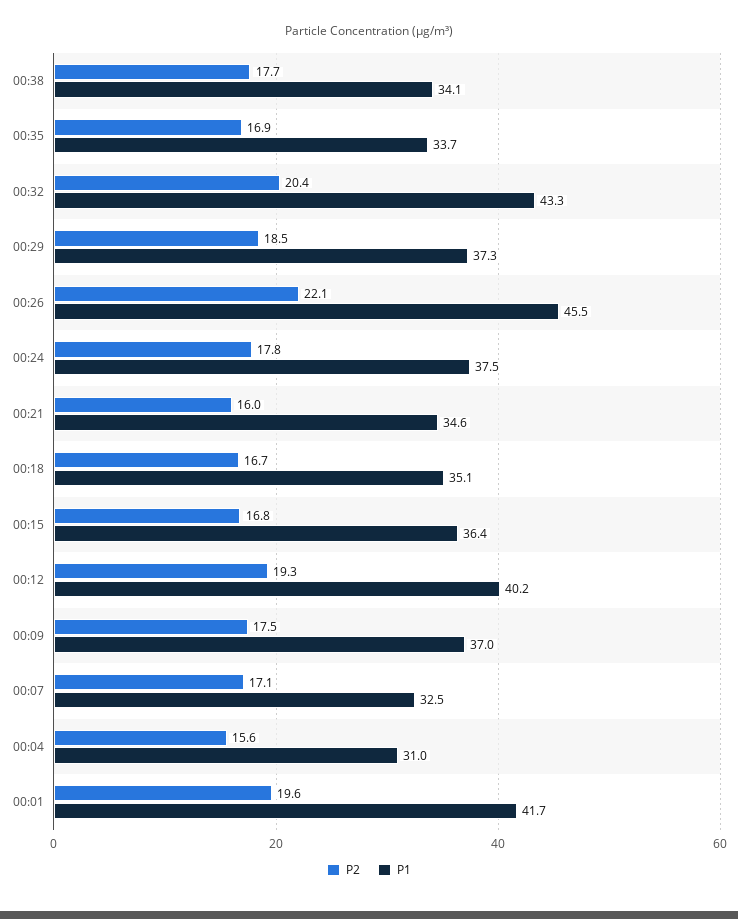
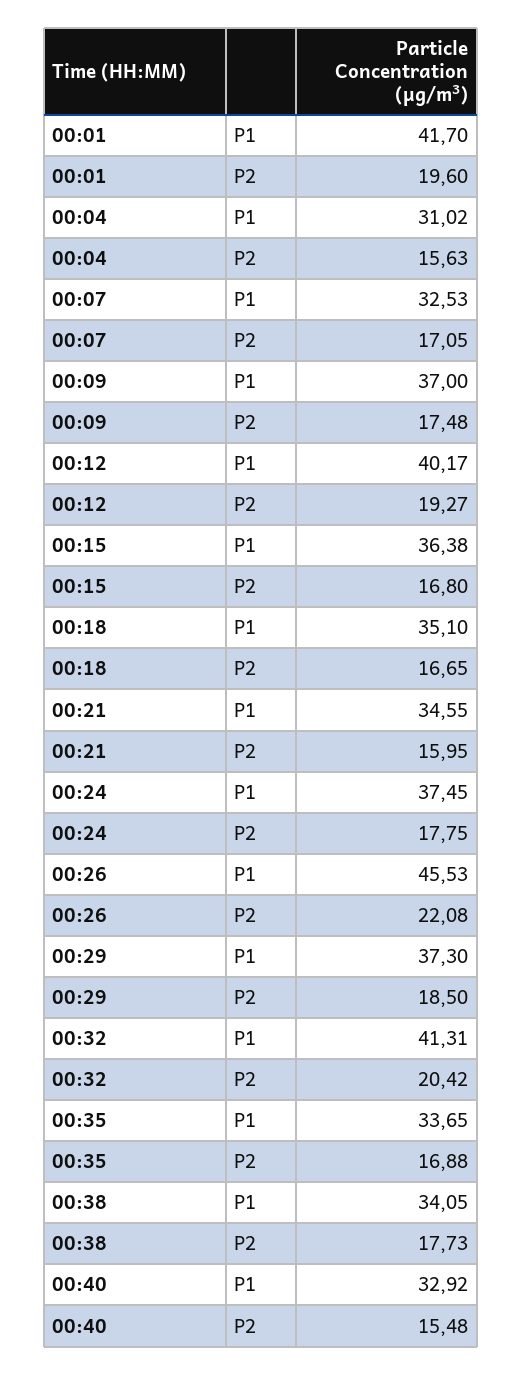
P1, 00:32: 43.3 -> 41.31
P1, 00:40: none -> 32.92
P2, 00:40: none -> 15.48

